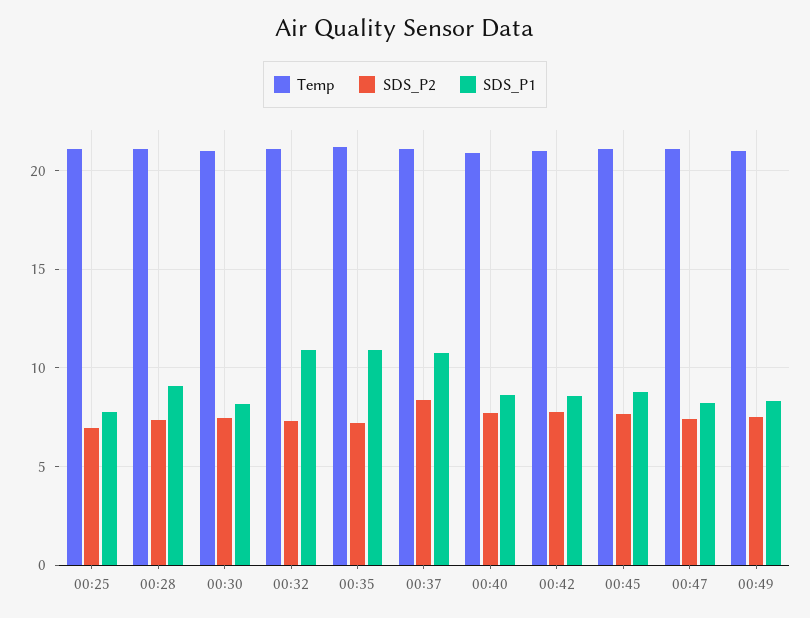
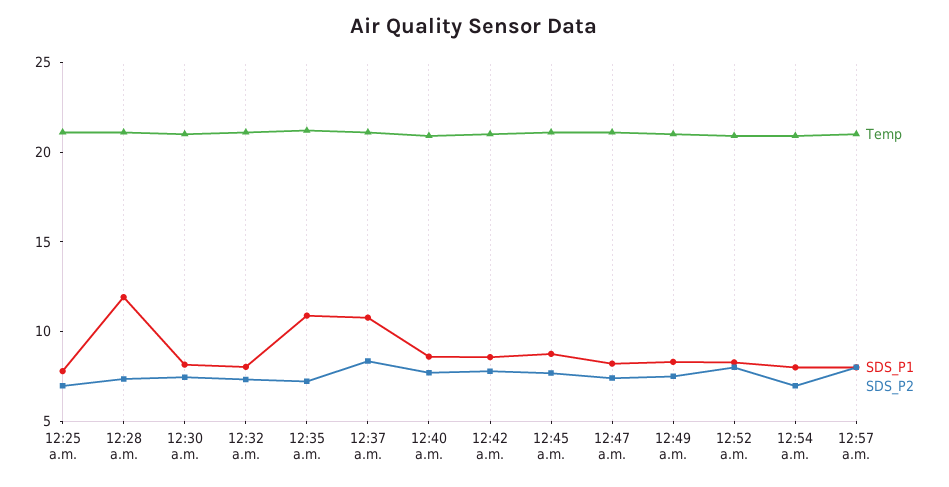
SDS_P1, 00:28: 9 -> 12
SDS_P1, 00:32: 11 -> 8
Temp, 12:52 a.m.: none -> 21
SDS_P1, 12:52 a.m.: none -> 8
SDS_P2, 12:52 a.m.: none -> 8
Temp, 12:54 a.m.: none -> 21
SDS_P1, 12:54 a.m.: none -> 8
SDS_P2, 12:54 a.m.: none -> 7
Temp, 12:57 a.m.: none -> 21
SDS_P1, 12:57 a.m.: none -> 8
SDS_P2, 12:57 a.m.: none -> 8

